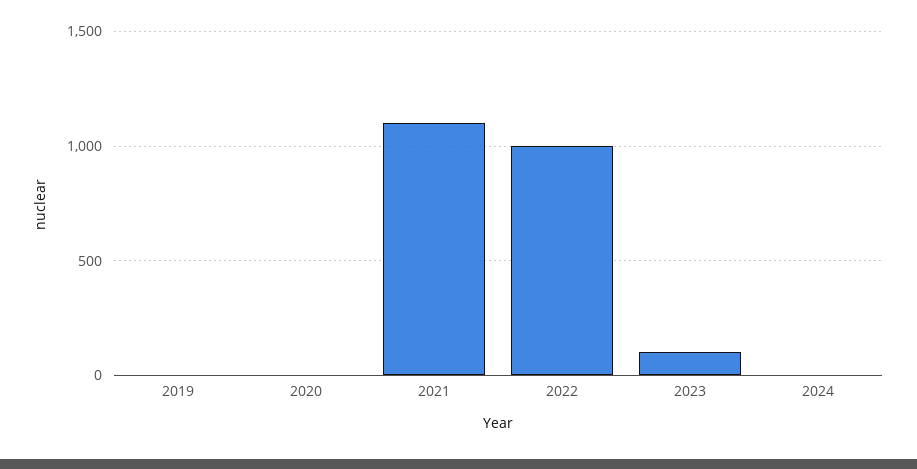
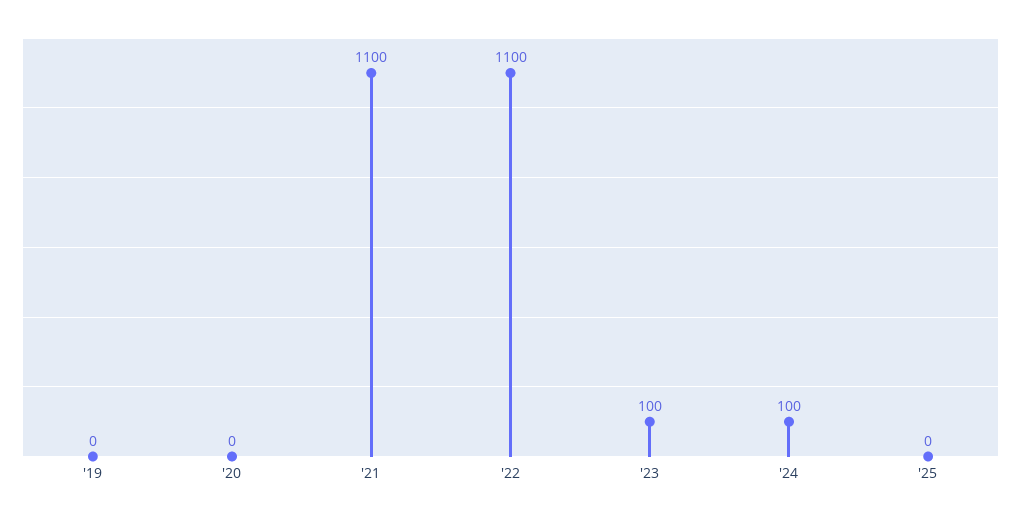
2022: 1000 -> 1100
2024: 0 -> 100
'25: none -> 0

